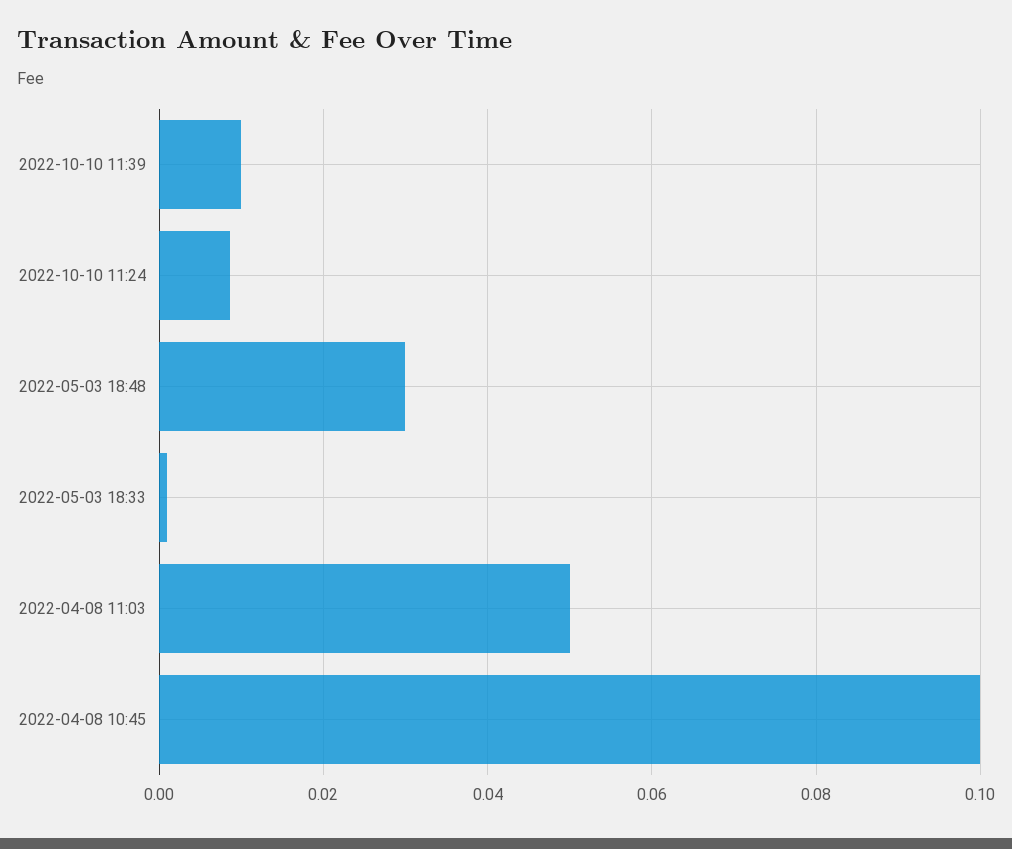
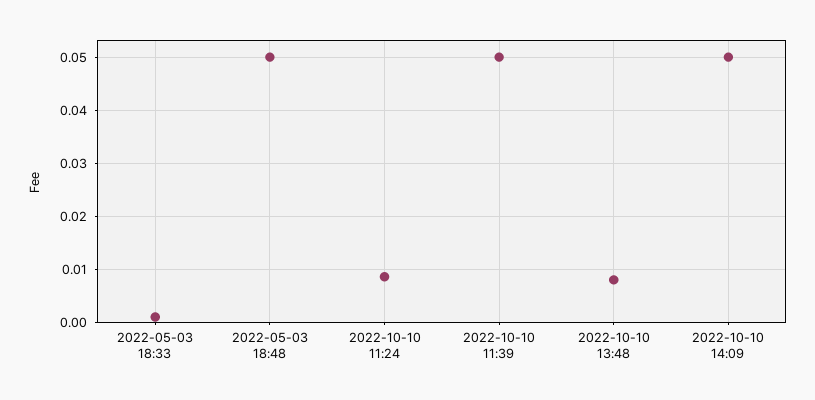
2022-10-10 11:39: 0.01 -> 0.05
2022-05-03 18:48: 0.03 -> 0.05
2022-04-08 11:03: 0.05 -> none
2022-04-08 10:45: 0.1 -> none
2022-10-10 13:48: none -> 0.008
2022-10-10 14:09: none -> 0.05

